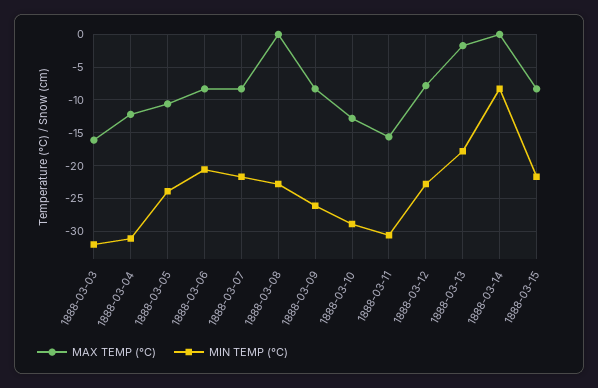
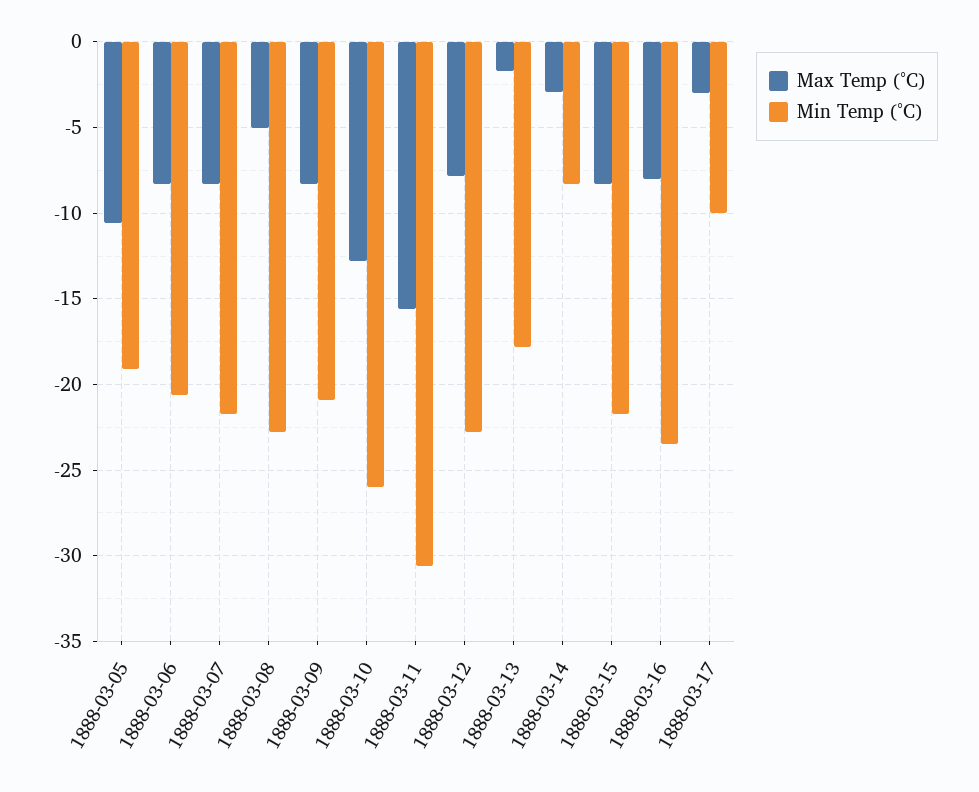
MAX TEMP (°C), 1888-03-03: -16 -> none
MIN TEMP (°C), 1888-03-03: -32 -> none
MAX TEMP (°C), 1888-03-04: -12 -> none
MIN TEMP (°C), 1888-03-04: -31 -> none
MIN TEMP (°C), 1888-03-05: -24 -> -19
MAX TEMP (°C), 1888-03-08: 0 -> -5
MIN TEMP (°C), 1888-03-09: -26 -> -21
MIN TEMP (°C), 1888-03-10: -29 -> -26
MAX TEMP (°C), 1888-03-14: 0 -> -3
MAX TEMP (°C), 1888-03-16: none -> -8
MIN TEMP (°C), 1888-03-16: none -> -23.5
MAX TEMP (°C), 1888-03-17: none -> -3
MIN TEMP (°C), 1888-03-17: none -> -10

